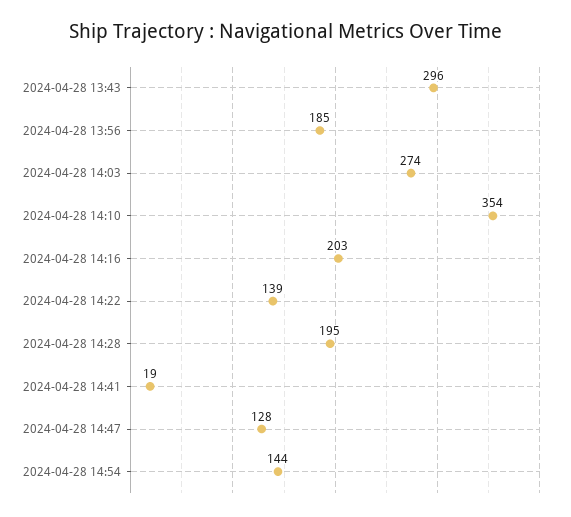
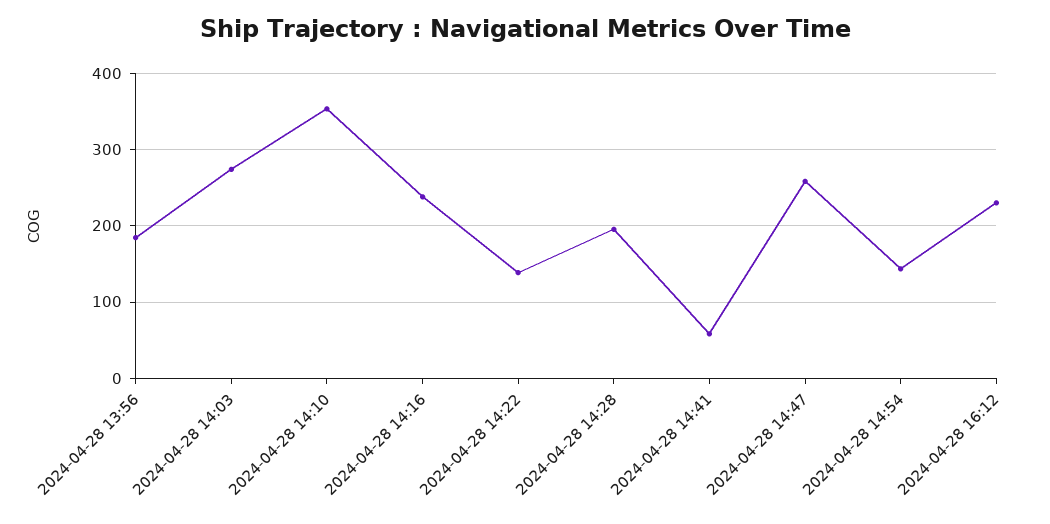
2024-04-28 13:43: 296 -> none
2024-04-28 14:16: 203 -> 240
2024-04-28 14:41: 19 -> 60
2024-04-28 14:47: 128 -> 260
2024-04-28 16:12: none -> 230

